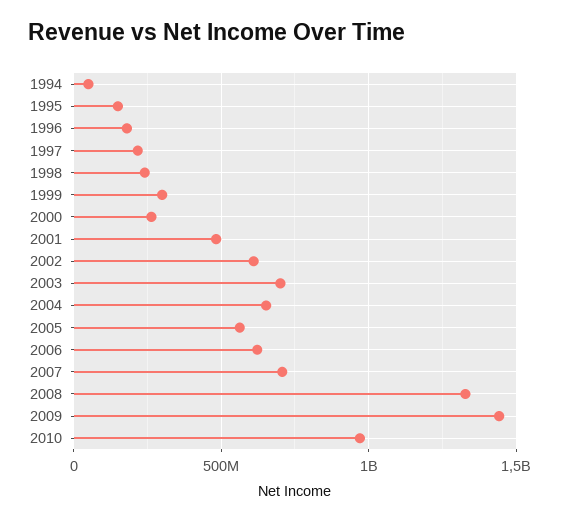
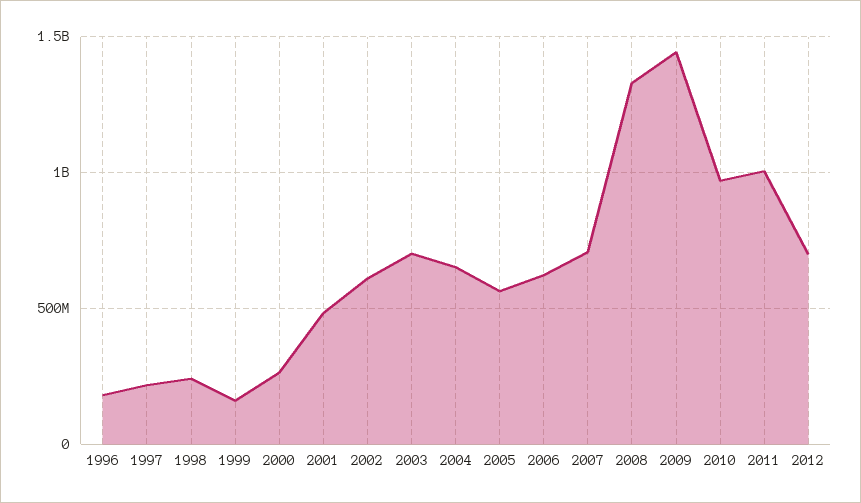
1994: 50000000 -> none
1995: 150000000 -> none
1999: 300000000 -> 150000000
2011: none -> 1000000000
2012: none -> 700000000

